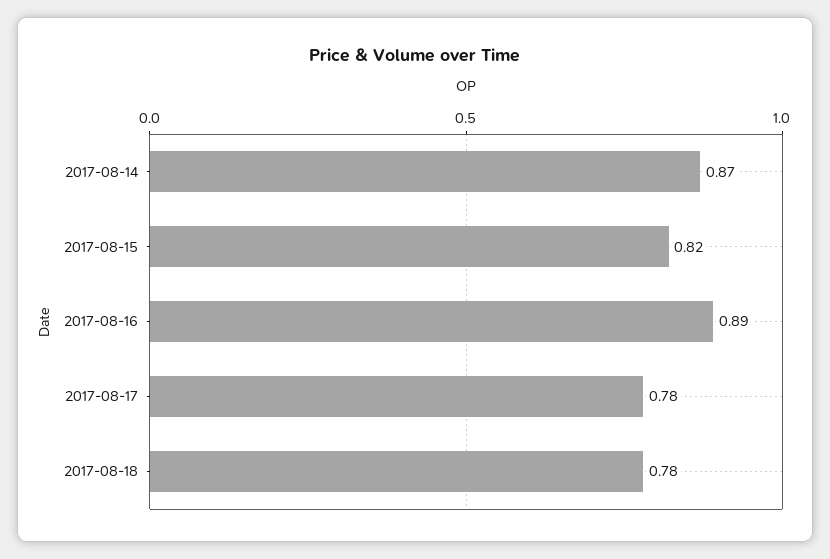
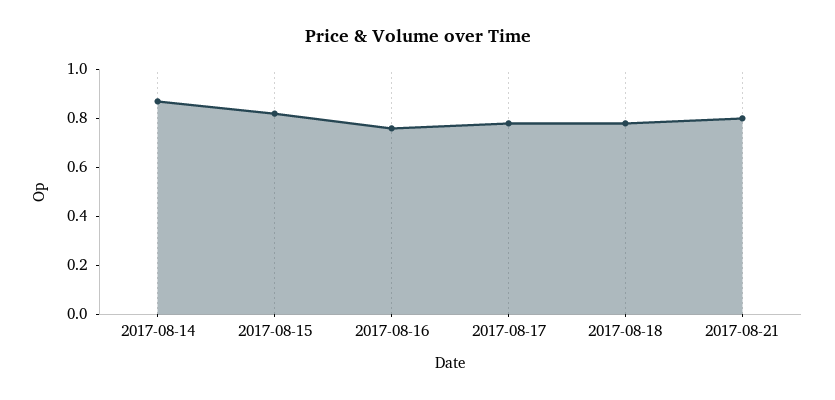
2017-08-16: 0.89 -> 0.75
2017-08-21: none -> 0.8

